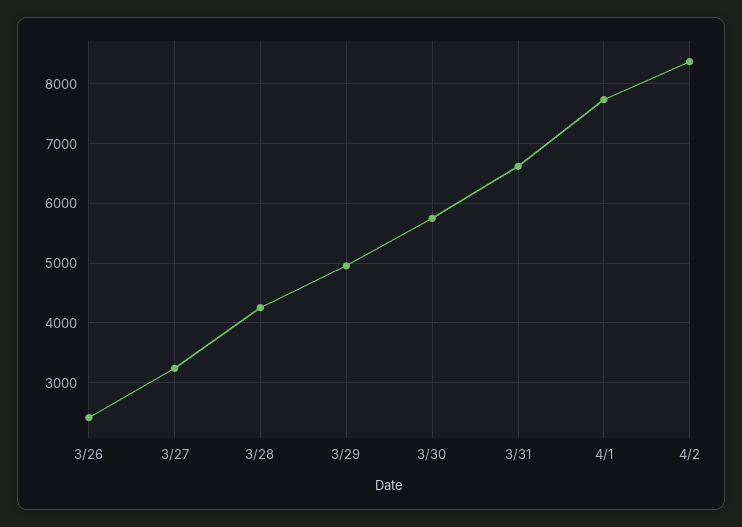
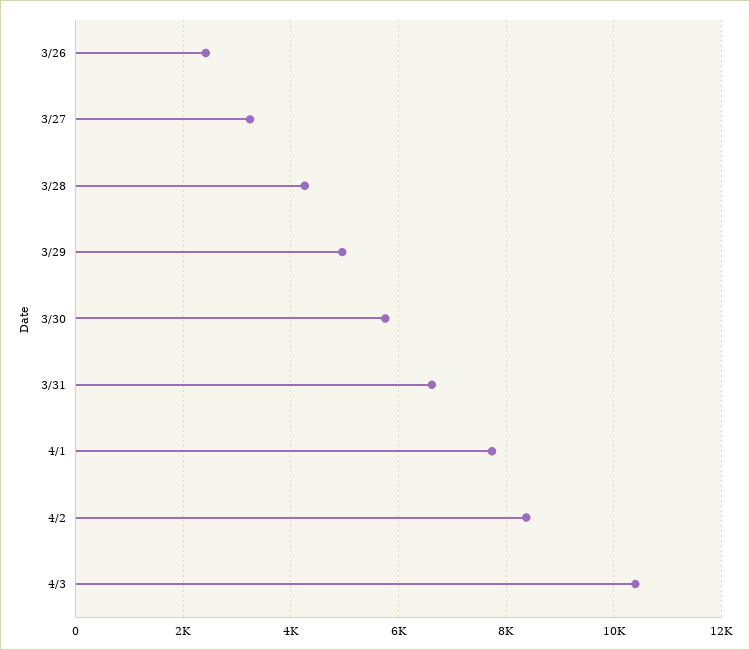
4/3: none -> 10400

